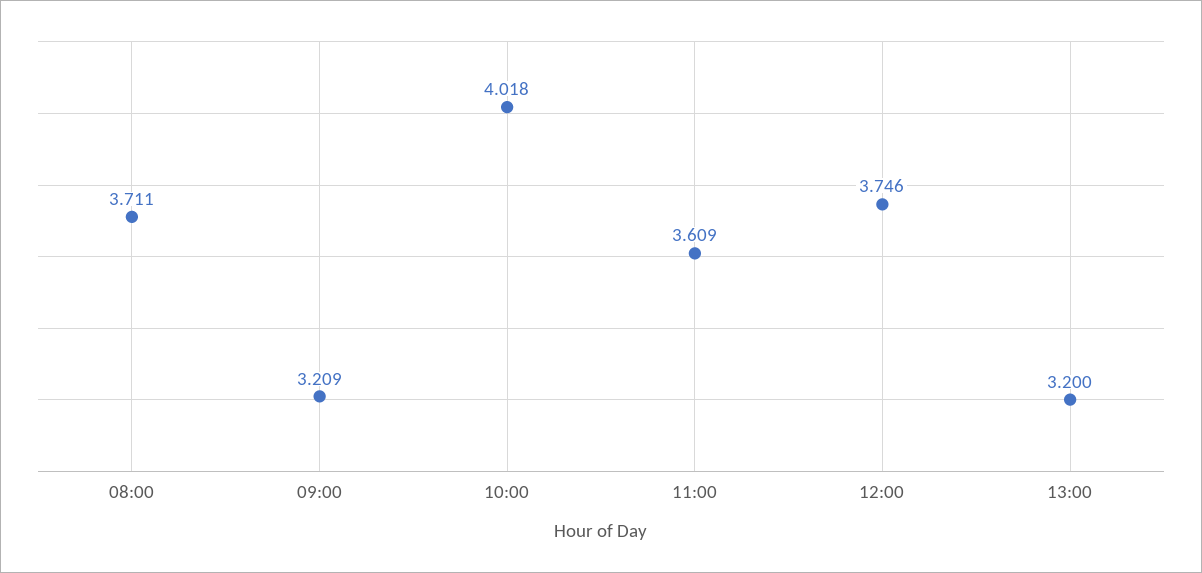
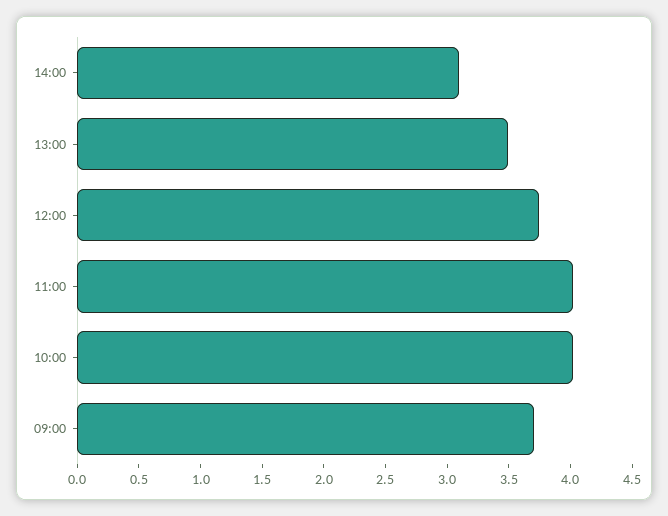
08:00: 3.711 -> none
09:00: 3.209 -> 3.7
11:00: 3.609 -> 4
13:00: 3.2 -> 3.5
14:00: none -> 3.1

